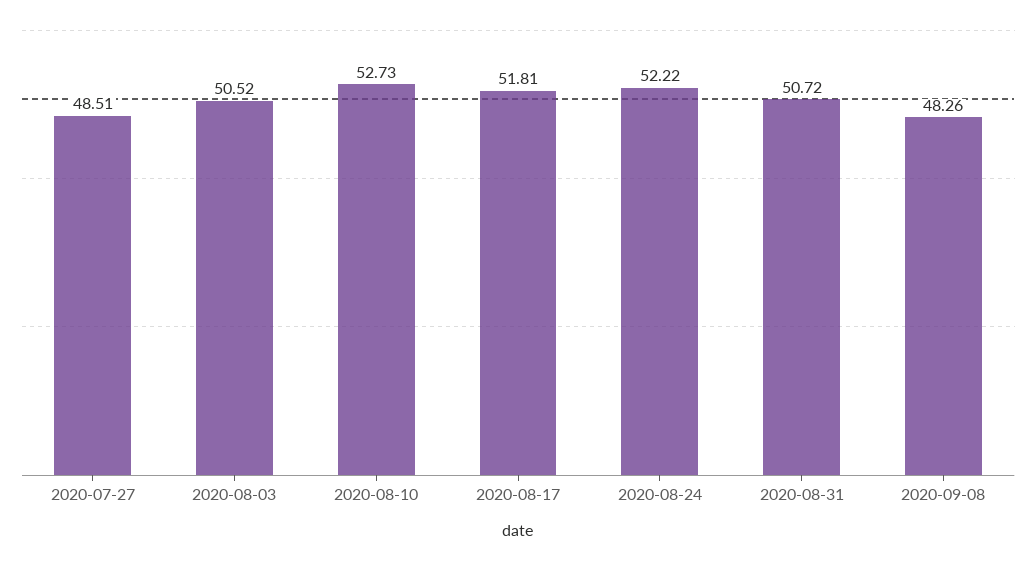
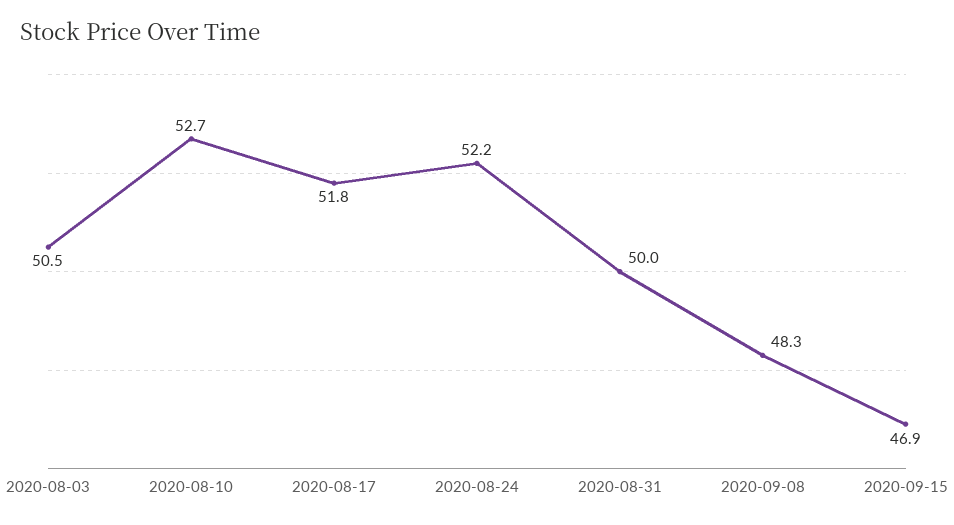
2020-07-27: 48.51 -> none
2020-08-31: 50.72 -> 50
2020-09-15: none -> 46.9

